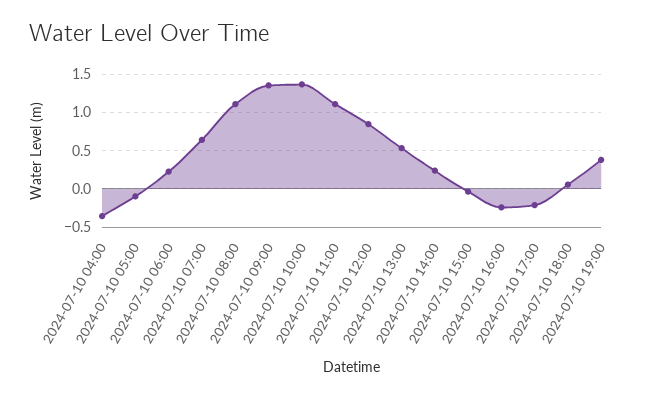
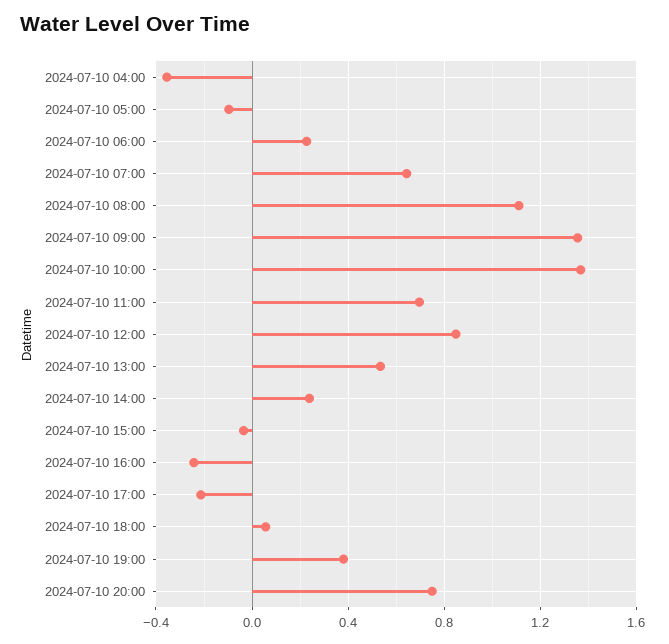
2024-07-10 11:00: 1.1 -> 0.7
2024-07-10 20:00: none -> 0.75

